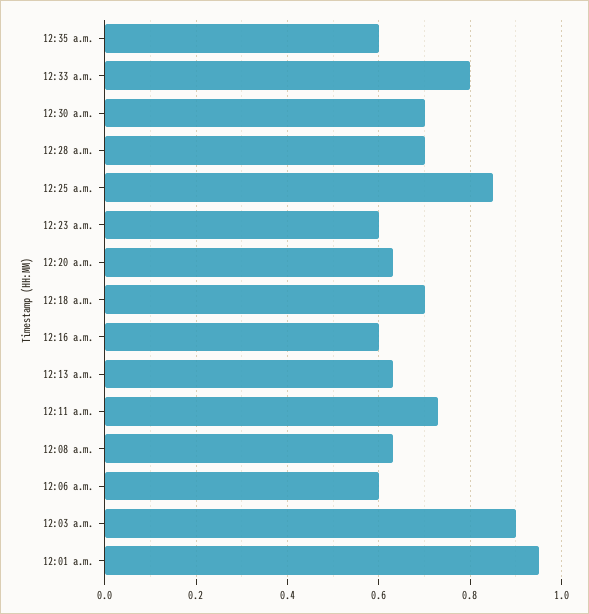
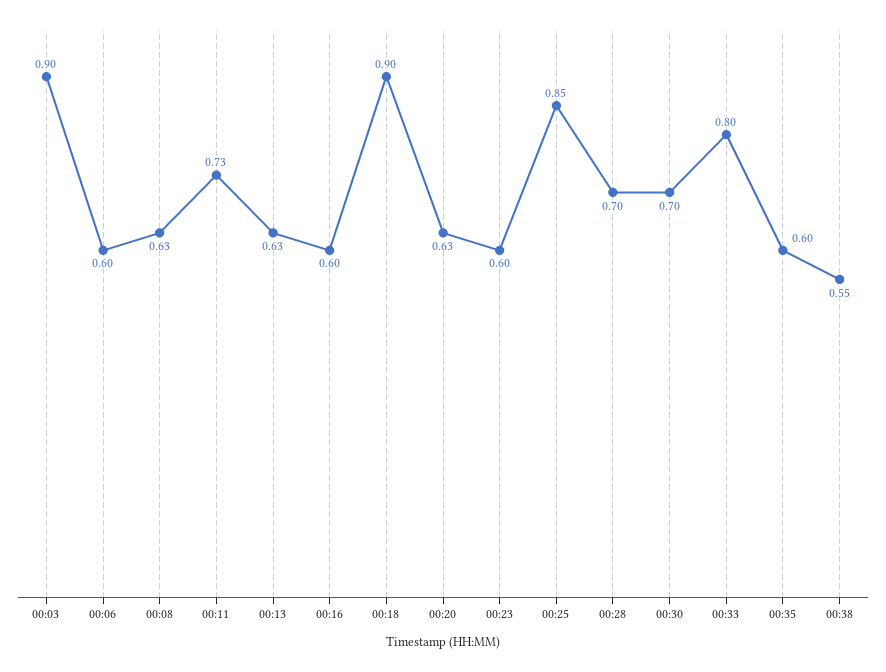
12:18 a.m.: 0.7 -> 0.9
12:01 a.m.: 0.95 -> none
00:38: none -> 0.55

